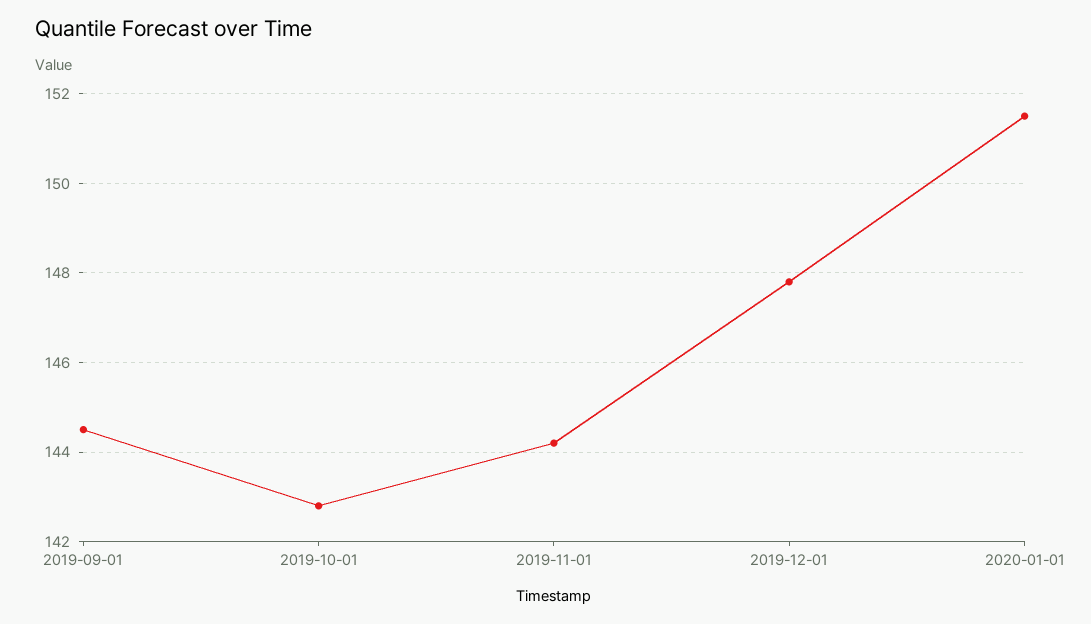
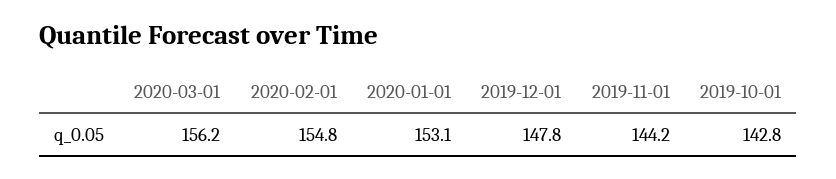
2019-09-01: 144.5 -> none
2020-01-01: 151.5 -> 153.1
2020-03-01: none -> 156.2
2020-02-01: none -> 154.8

